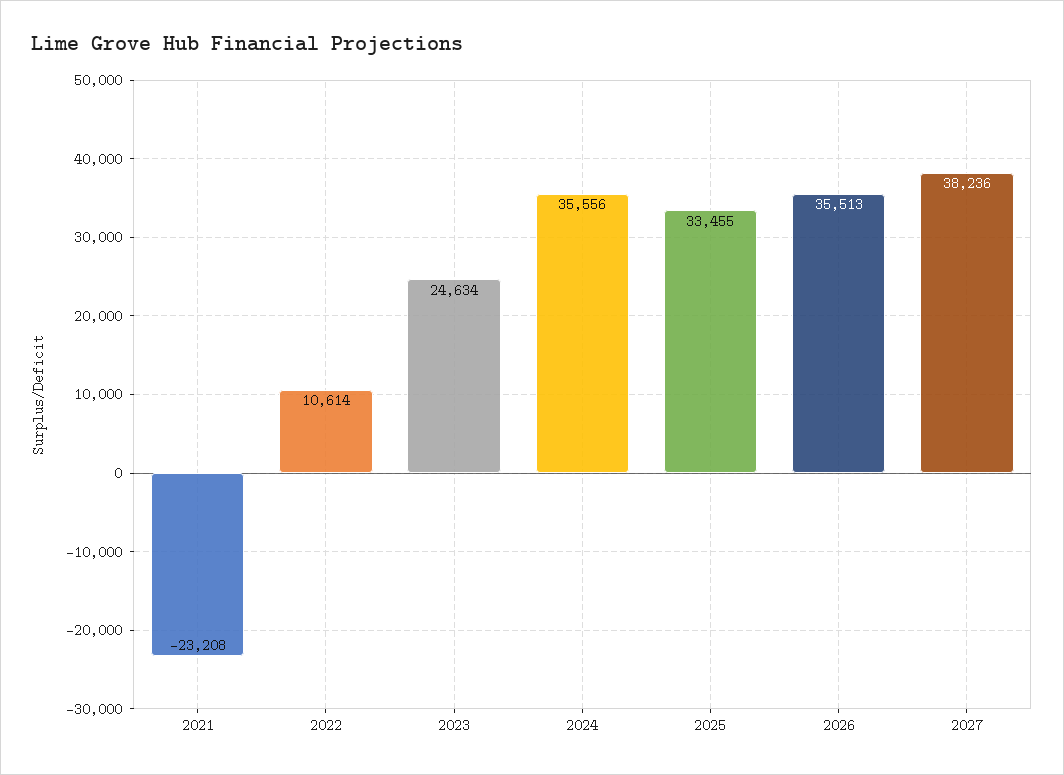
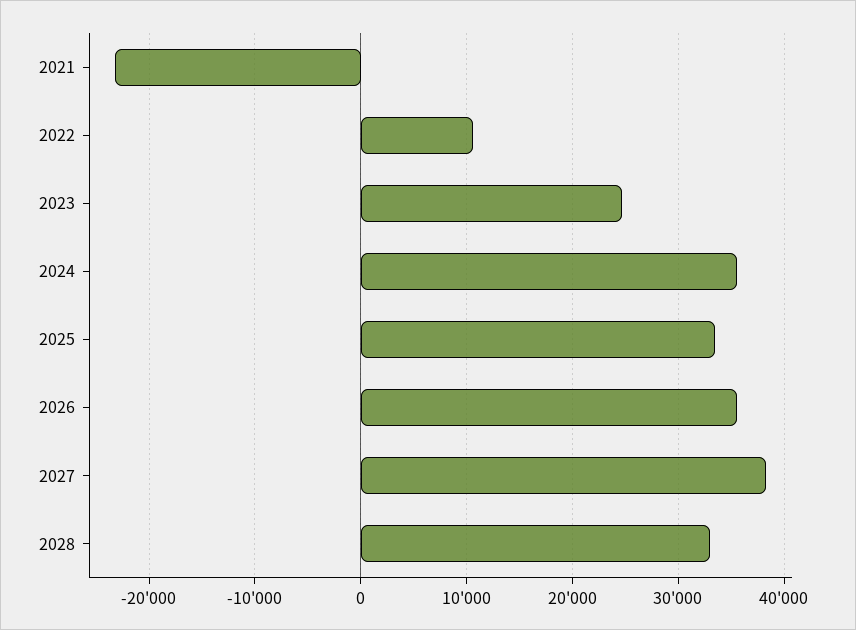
2028: none -> 33000

